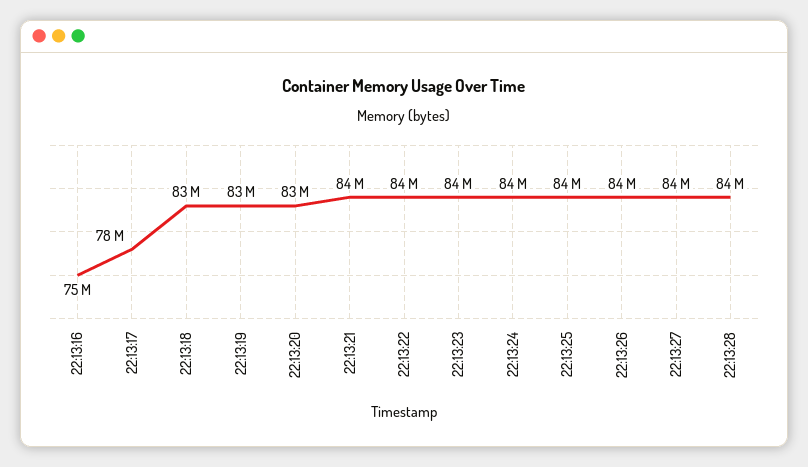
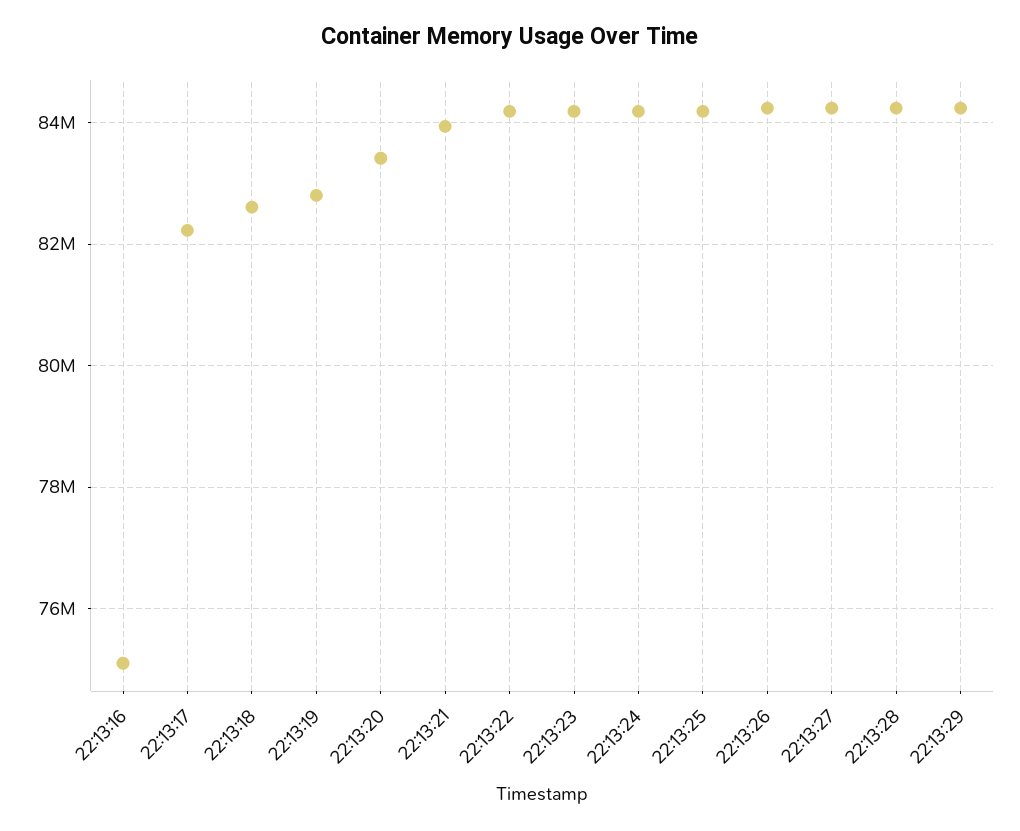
22:13:17: 78000000 -> 82200000
22:13:29: none -> 84200000

